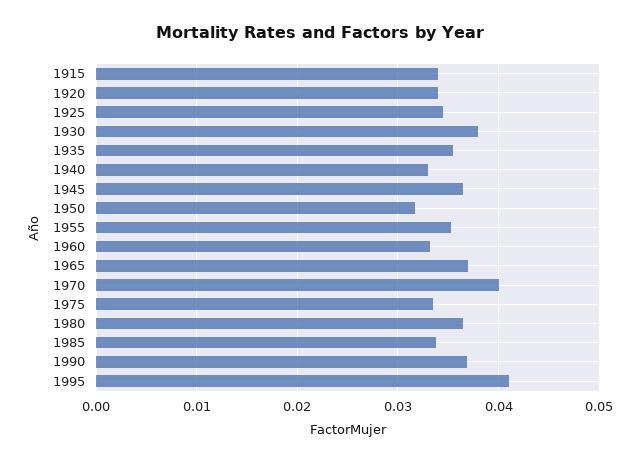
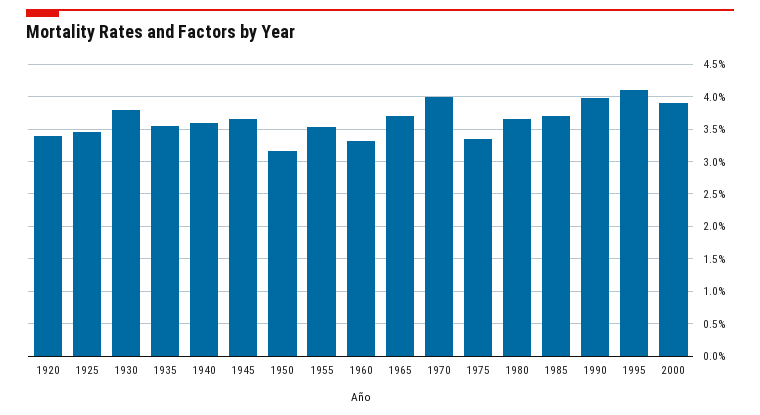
1915: 0.034 -> none
1940: 0.033 -> 0.036
1985: 0.034 -> 0.037
1990: 0.037 -> 0.04
2000: none -> 0.039

